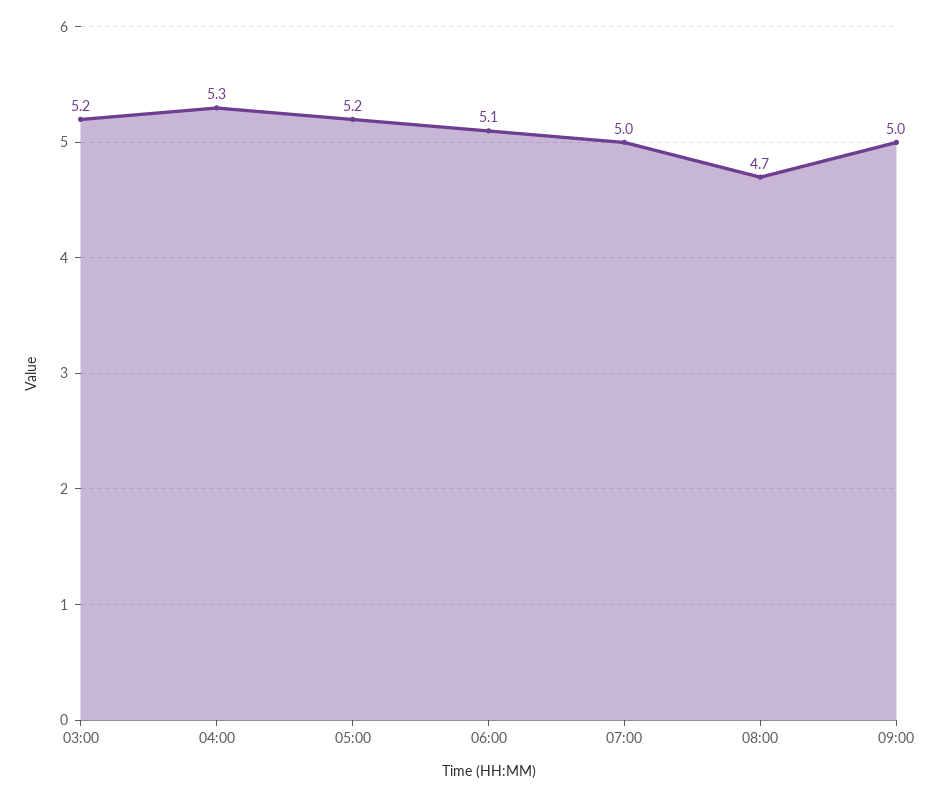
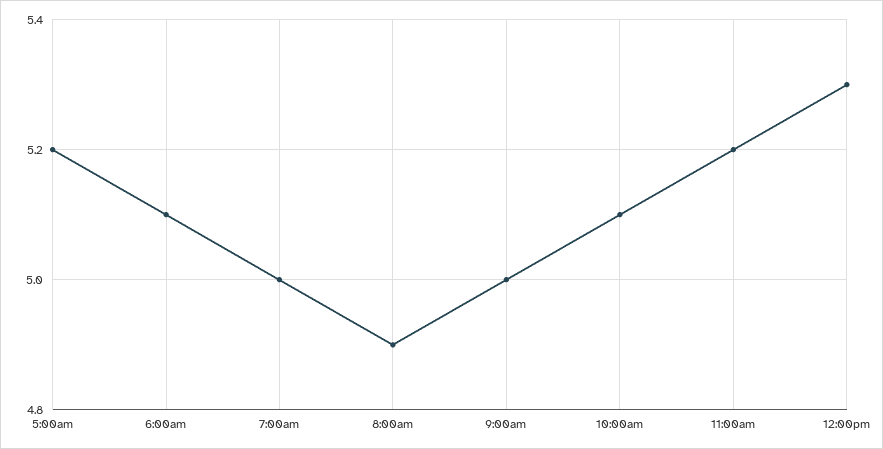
03:00: 5.2 -> none
04:00: 5.3 -> none
08:00: 4.7 -> 4.9
10:00am: none -> 5.1
11:00am: none -> 5.2
12:00pm: none -> 5.3

